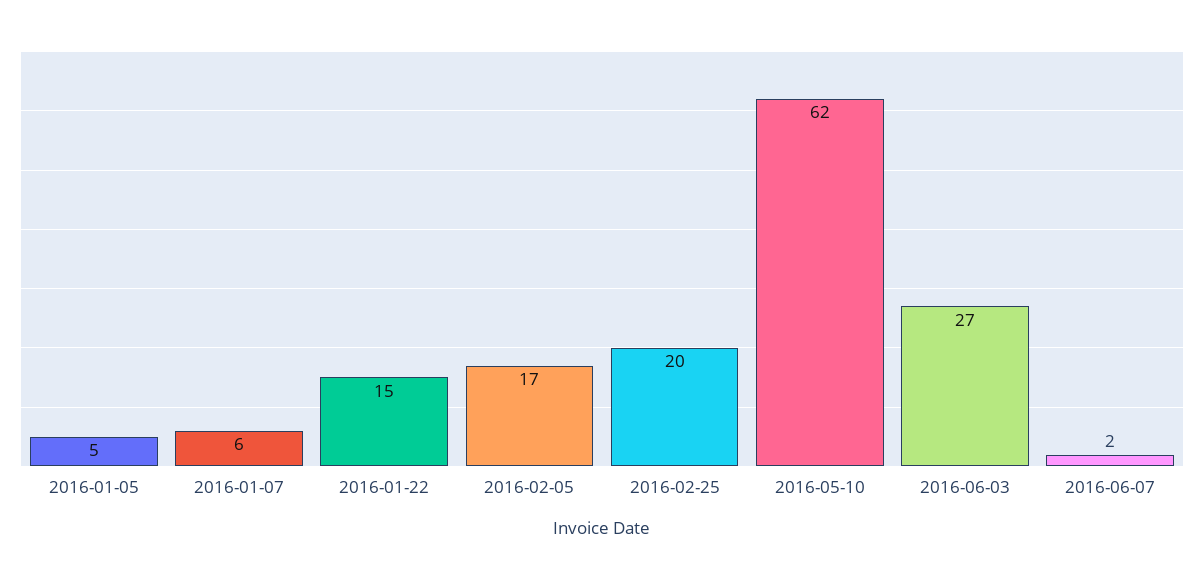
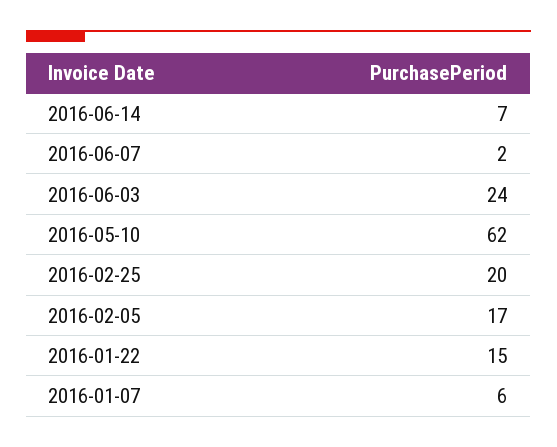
2016-01-05: 5 -> none
2016-06-03: 27 -> 24
2016-06-14: none -> 7

